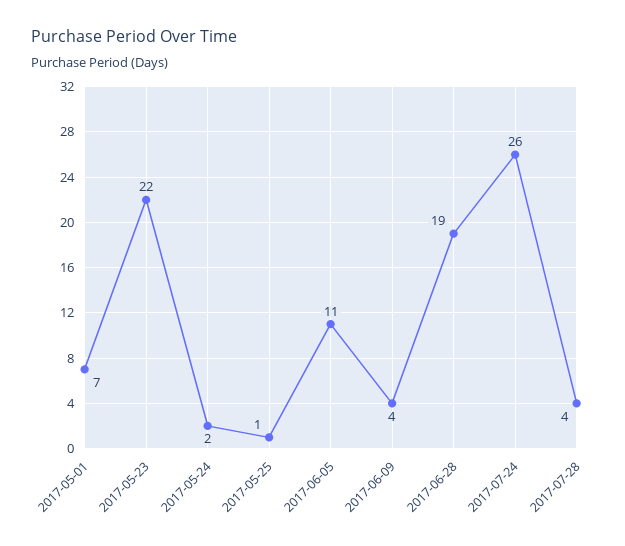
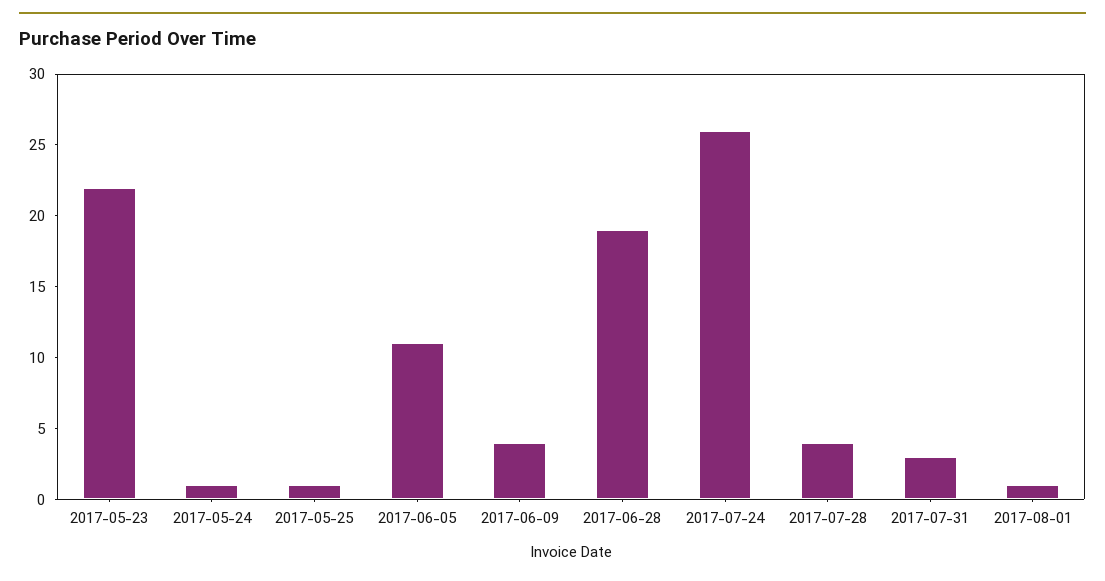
2017-05-01: 7 -> none
2017-05-24: 2 -> 1
2017-07-31: none -> 3
2017-08-01: none -> 1

